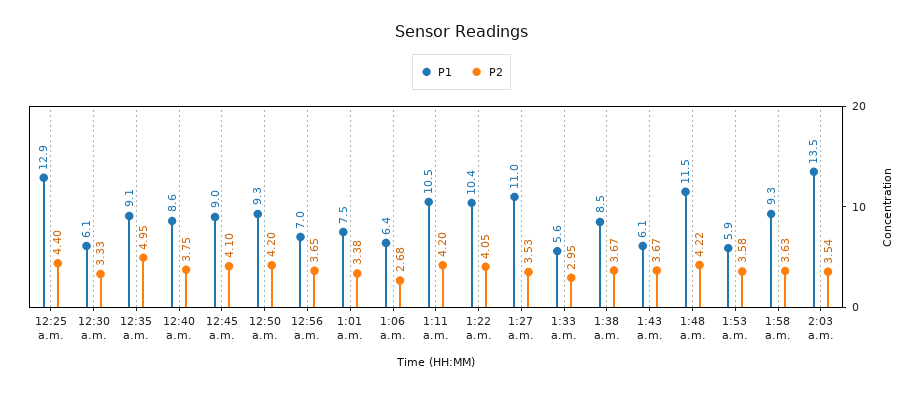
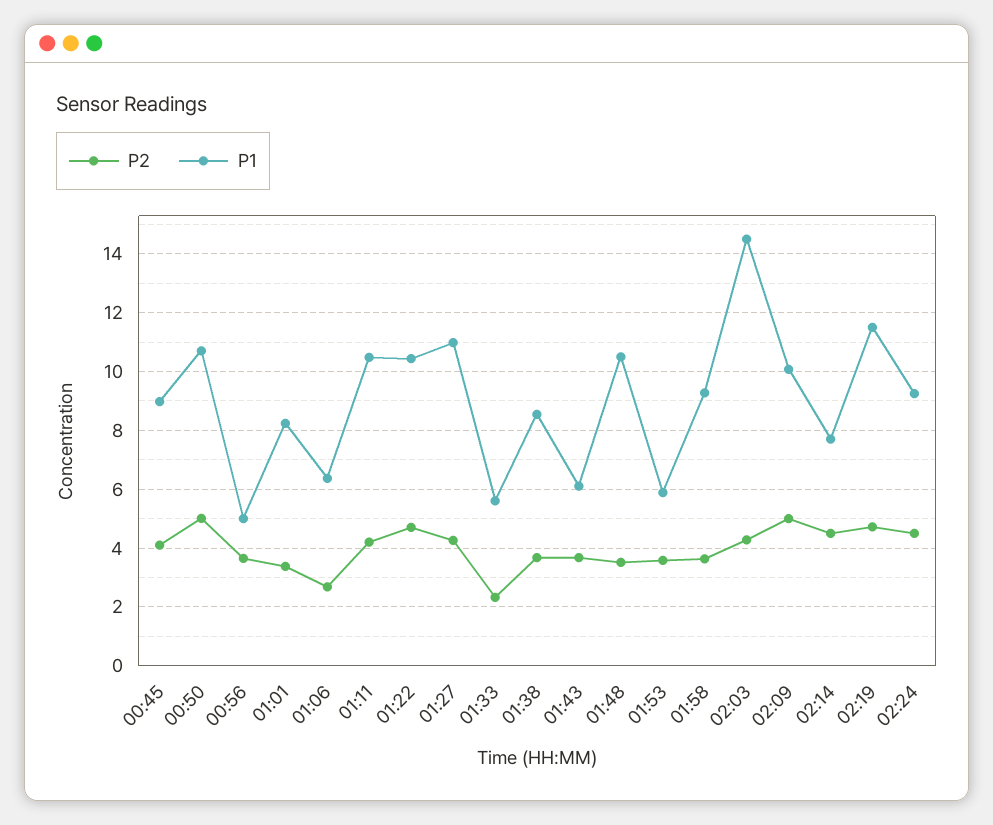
P1, 12:25 a.m.: 12.9 -> none
P2, 12:25 a.m.: 4.4 -> none
P1, 12:30 a.m.: 6.1 -> none
P2, 12:30 a.m.: 3.33 -> none
P1, 12:35 a.m.: 9.1 -> none
P2, 12:35 a.m.: 4.95 -> none
P1, 12:40 a.m.: 8.6 -> none
P2, 12:40 a.m.: 3.75 -> none
P1, 12:50 a.m.: 9.3 -> 10.75
P2, 12:50 a.m.: 4.2 -> 5
P1, 12:56 a.m.: 7 -> 5
P1, 1:01 a.m.: 7.5 -> 8.25
P2, 1:22 a.m.: 4.05 -> 4.75
P2, 1:27 a.m.: 3.53 -> 4.25
P2, 1:33 a.m.: 2.95 -> 2.25
P1, 1:48 a.m.: 11.5 -> 10.5
P2, 1:48 a.m.: 4.22 -> 3.5
P1, 2:03 a.m.: 13.5 -> 14.5
P2, 2:03 a.m.: 3.54 -> 4.25
P2, 02:09: none -> 5
P1, 02:09: none -> 10
P2, 02:14: none -> 4.5
P1, 02:14: none -> 7.75
P2, 02:19: none -> 4.75
P1, 02:19: none -> 11.5
P2, 02:24: none -> 4.5
P1, 02:24: none -> 9.25

